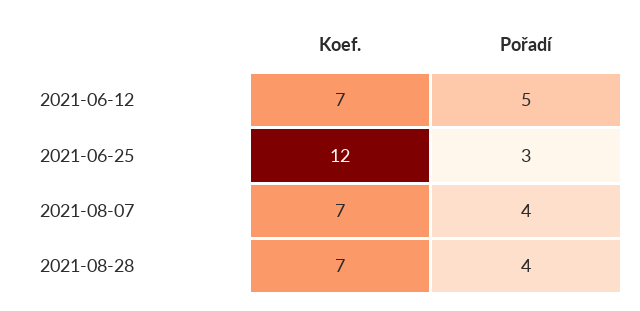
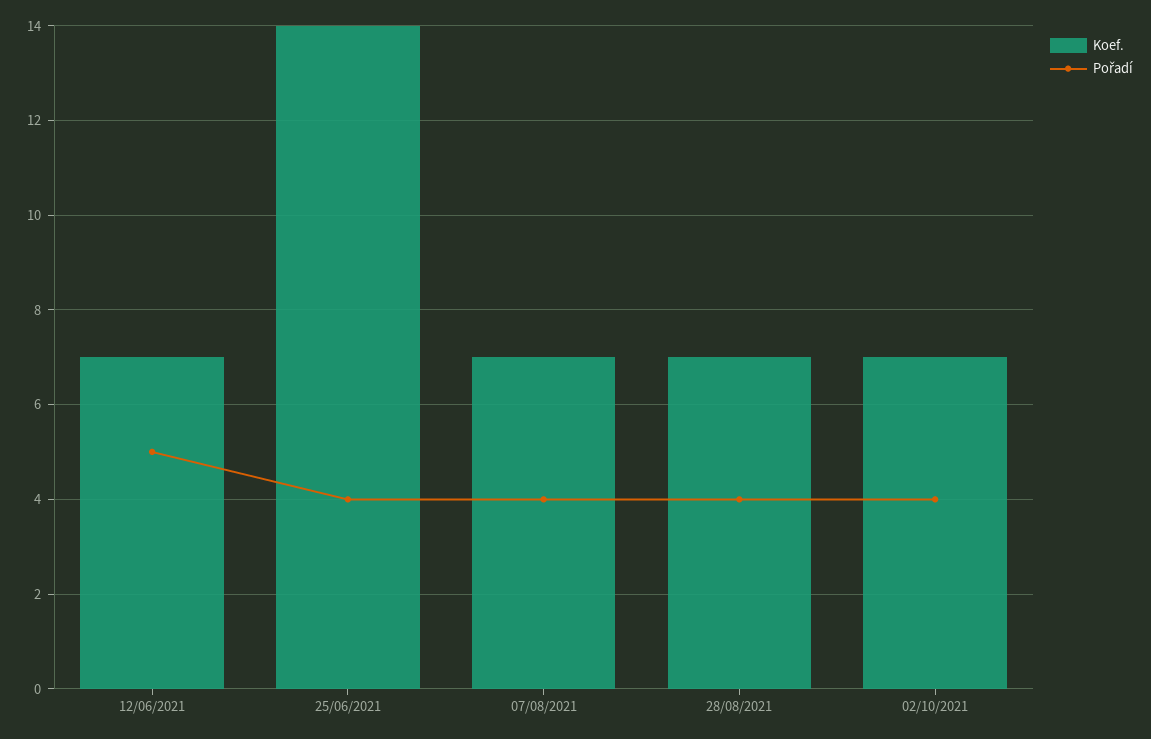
Koef., 2021-06-25: 12 -> 14
Pořadí, 2021-06-25: 3 -> 4
Koef., 02/10/2021: none -> 7
Pořadí, 02/10/2021: none -> 4

